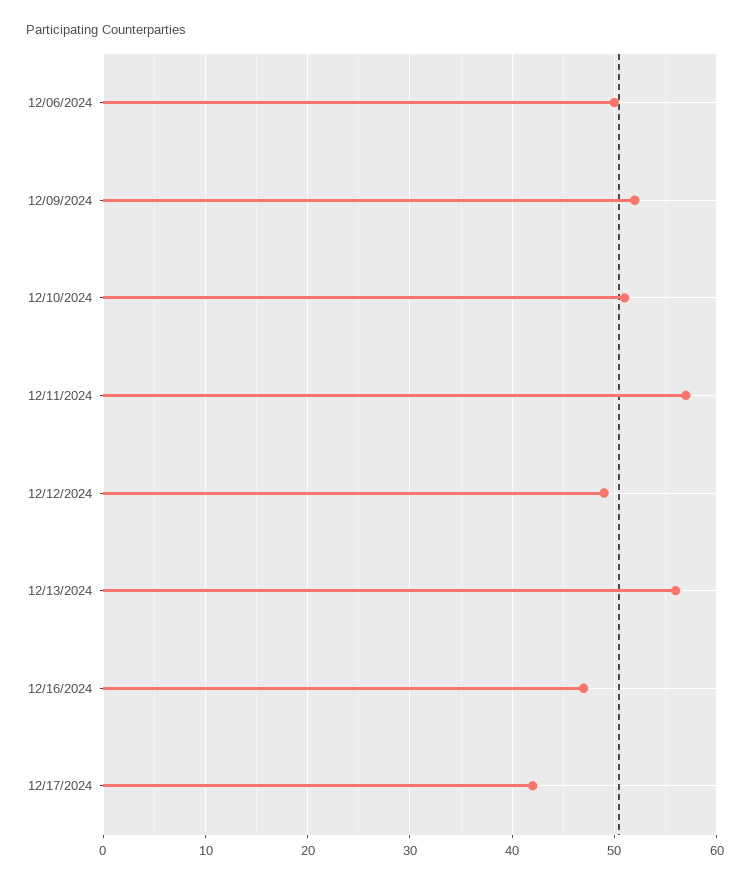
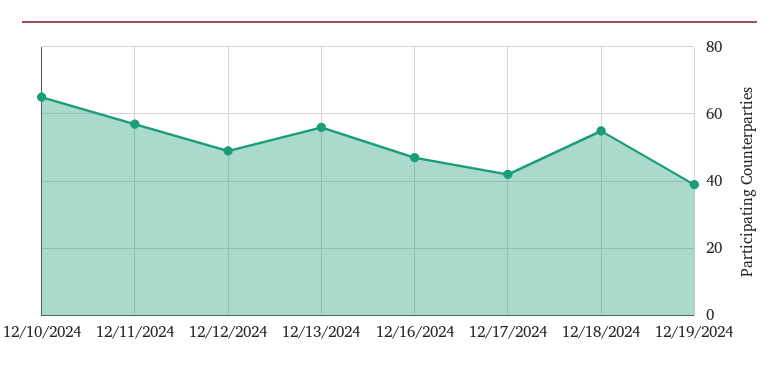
12/06/2024: 50 -> none
12/09/2024: 52 -> none
12/10/2024: 51 -> 65
12/18/2024: none -> 55
12/19/2024: none -> 40

